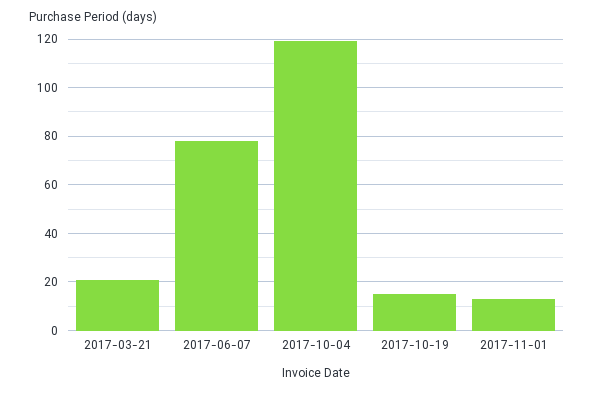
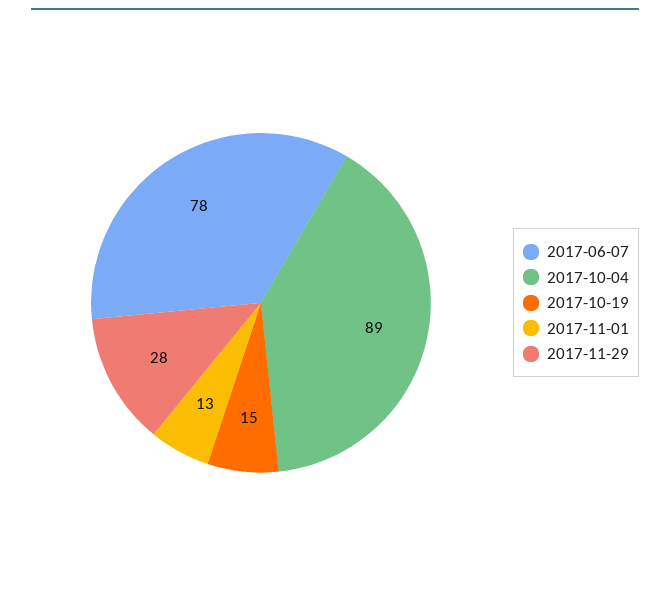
2017-03-21: 20 -> none
2017-10-04: 120 -> 89
2017-11-29: none -> 28

